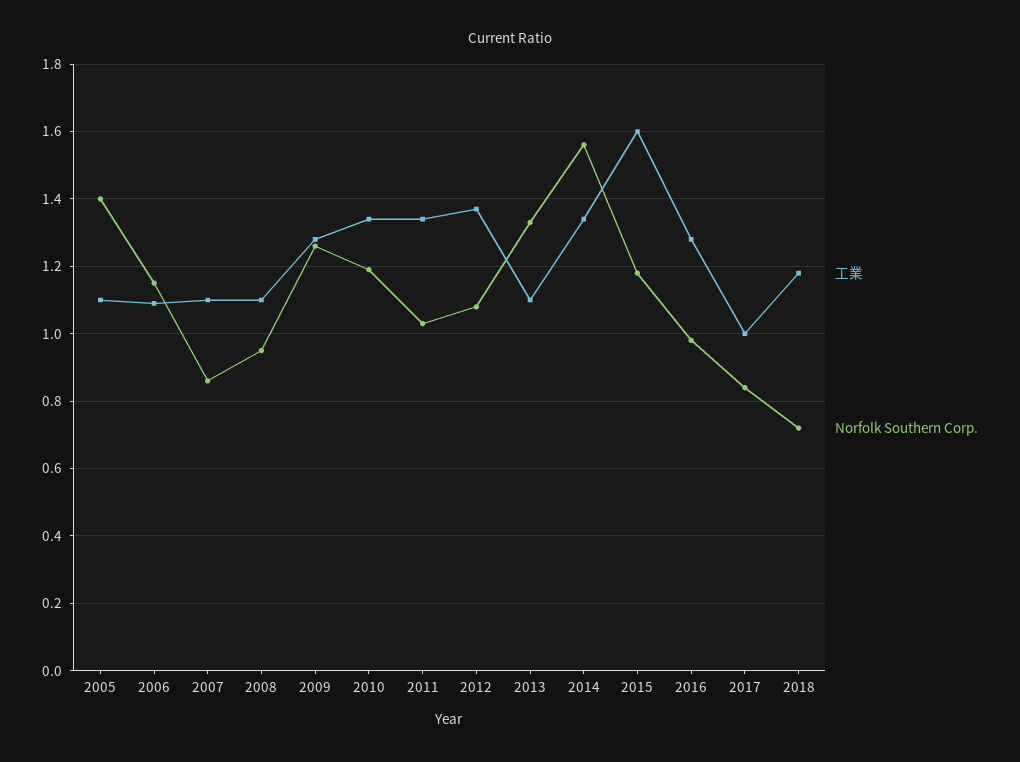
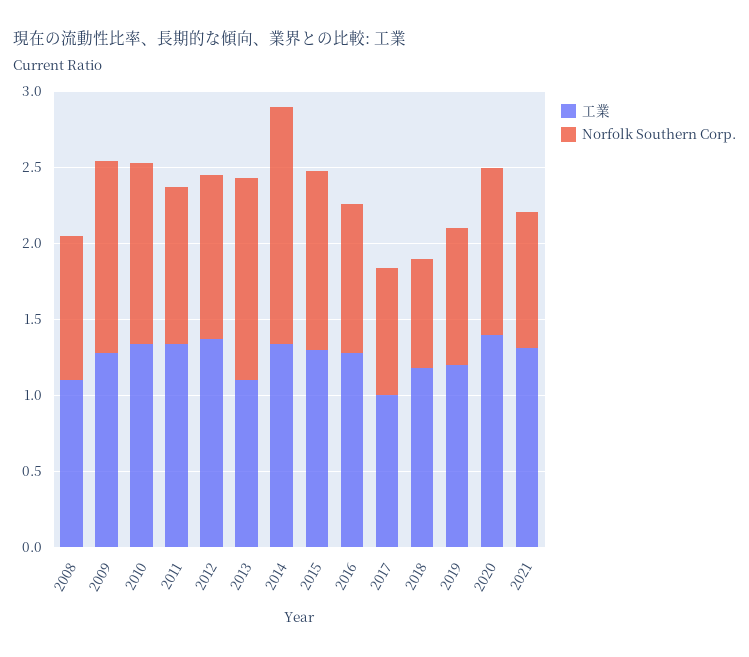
工業, 2005: 1.1 -> none
Norfolk Southern Corp., 2005: 1.4 -> none
工業, 2006: 1.1 -> none
Norfolk Southern Corp., 2006: 1.15 -> none
工業, 2007: 1.1 -> none
Norfolk Southern Corp., 2007: 0.85 -> none
工業, 2015: 1.6 -> 1.3
工業, 2019: none -> 1.2
Norfolk Southern Corp., 2019: none -> 0.9
工業, 2020: none -> 1.4
Norfolk Southern Corp., 2020: none -> 1.1
工業, 2021: none -> 1.3
Norfolk Southern Corp., 2021: none -> 0.9

